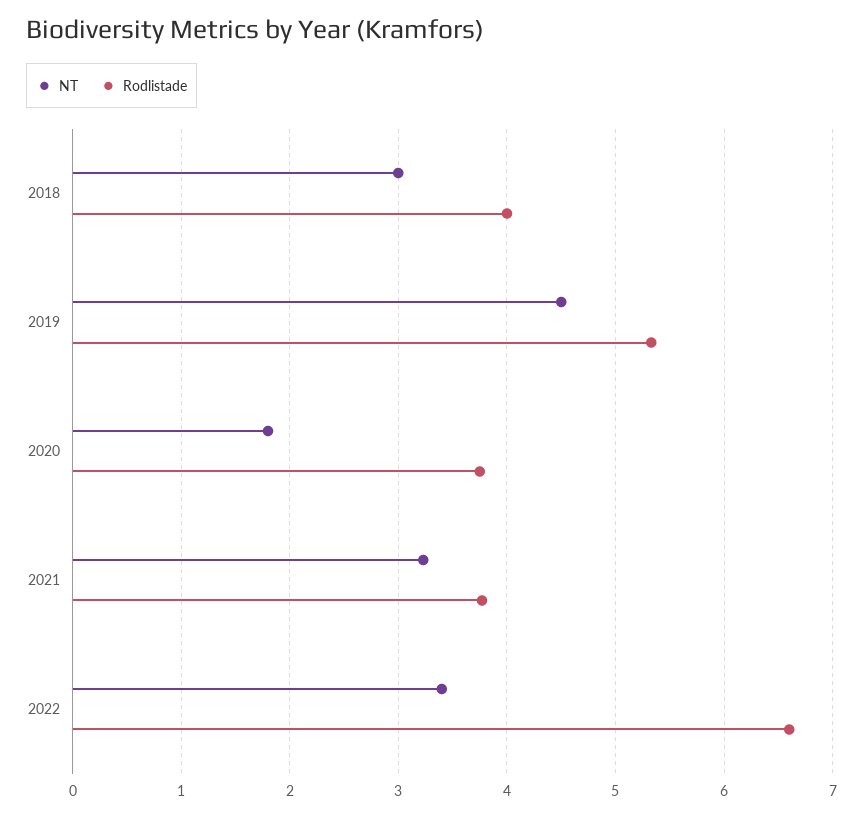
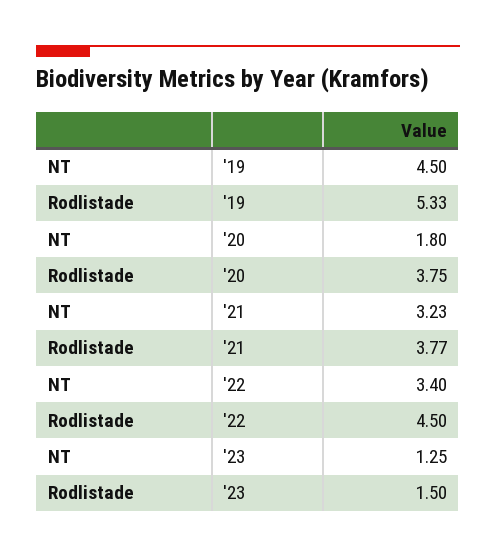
NT, 2018: 3 -> none
Rodlistade, 2018: 4 -> none
Rodlistade, 2022: 6.6 -> 4.5
NT, '23: none -> 1.25
Rodlistade, '23: none -> 1.5

